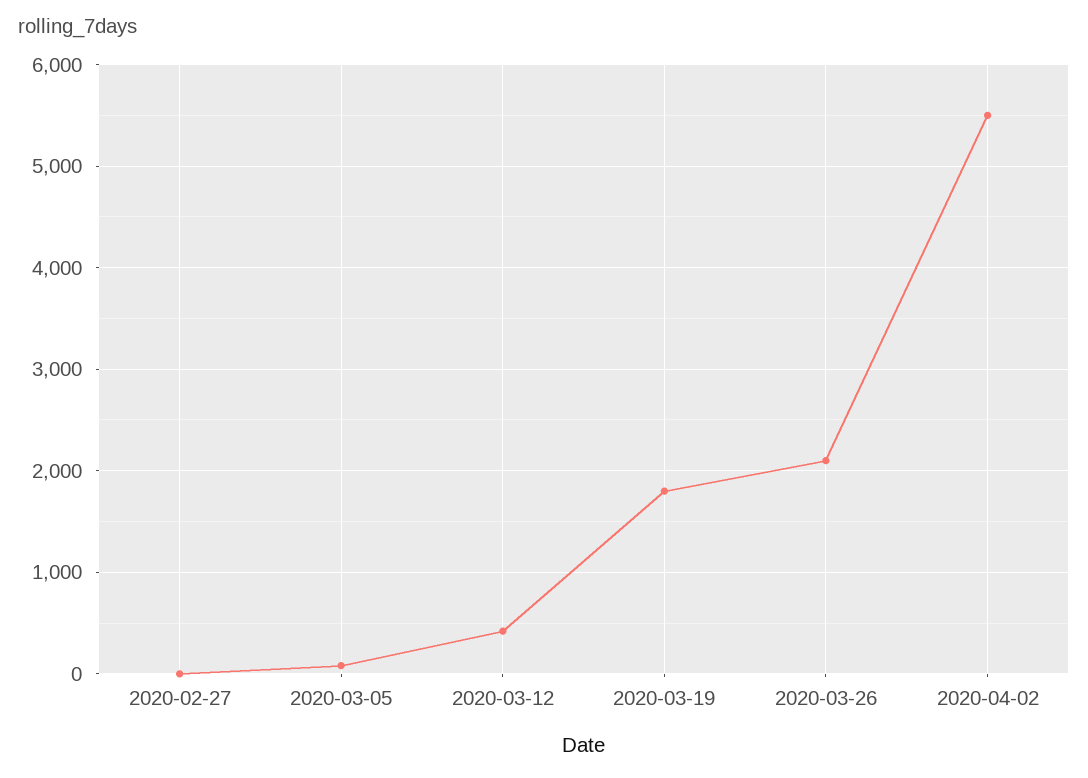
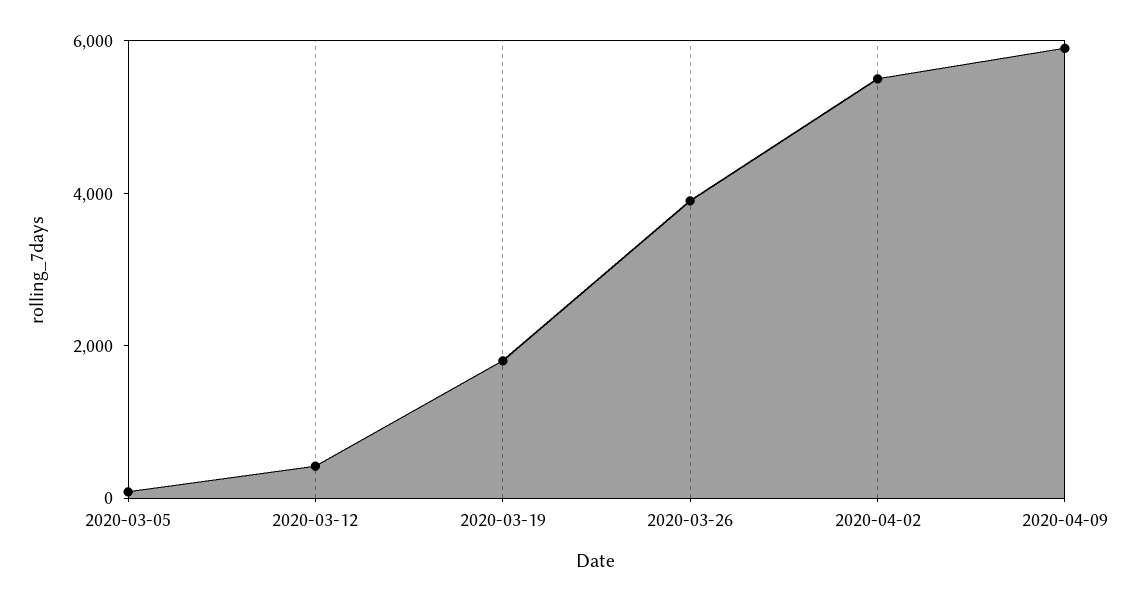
2020-02-27: 0 -> none
2020-03-26: 2100 -> 4000
2020-04-09: none -> 6000

